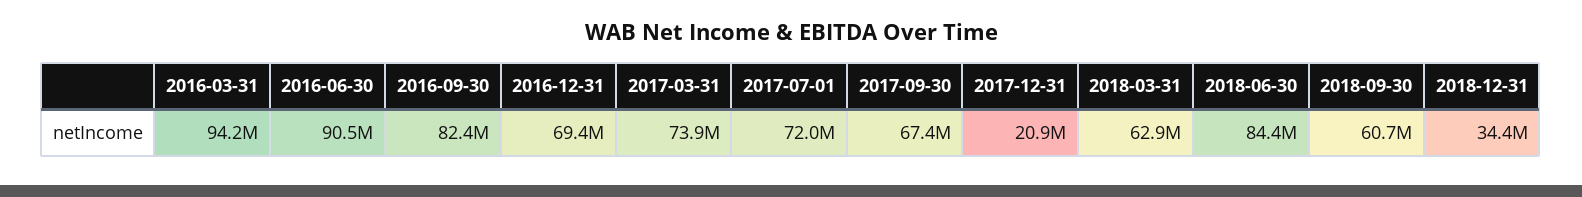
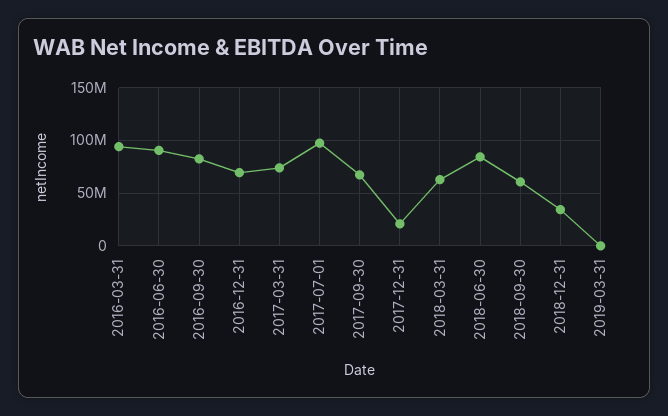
2017-07-01: 72000000 -> 100000000
2019-03-31: none -> 0

